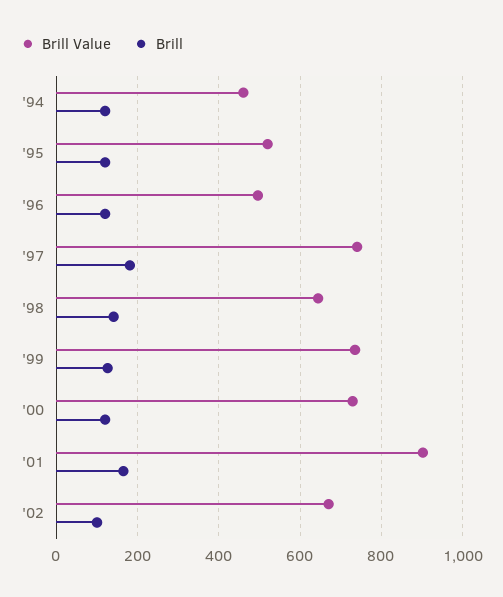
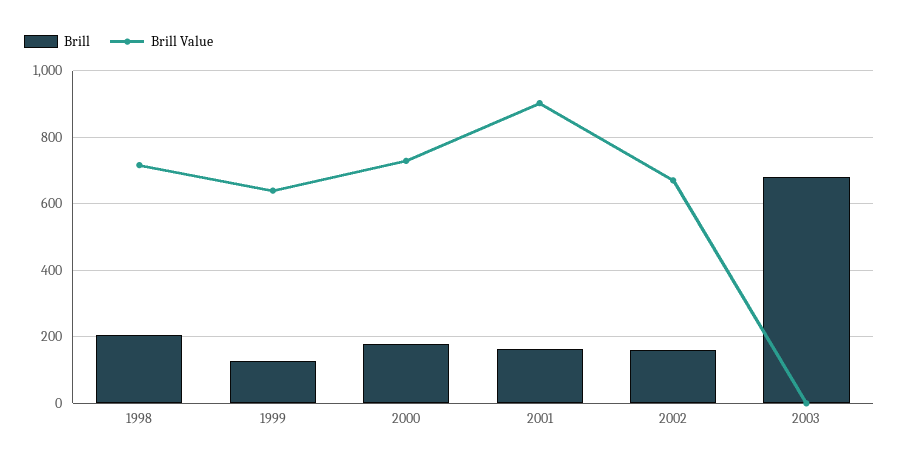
Brill Value, '94: 460 -> none
Brill, '94: 120 -> none
Brill Value, '95: 520 -> none
Brill, '95: 120 -> none
Brill Value, '96: 500 -> none
Brill, '96: 120 -> none
Brill Value, '97: 740 -> none
Brill, '97: 180 -> none
Brill Value, '98: 640 -> 720
Brill, '98: 140 -> 200
Brill Value, '99: 740 -> 640
Brill, '00: 120 -> 180
Brill, '02: 100 -> 160
Brill, 2003: none -> 680
Brill Value, 2003: none -> 0

